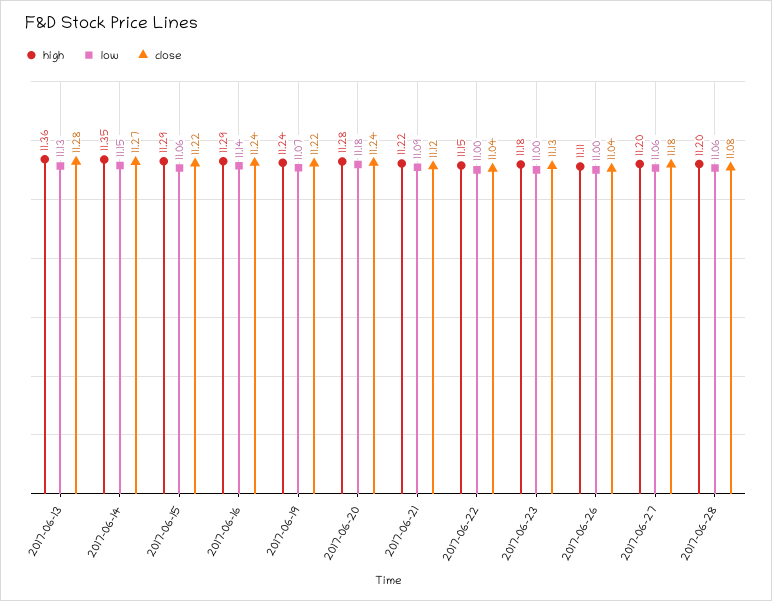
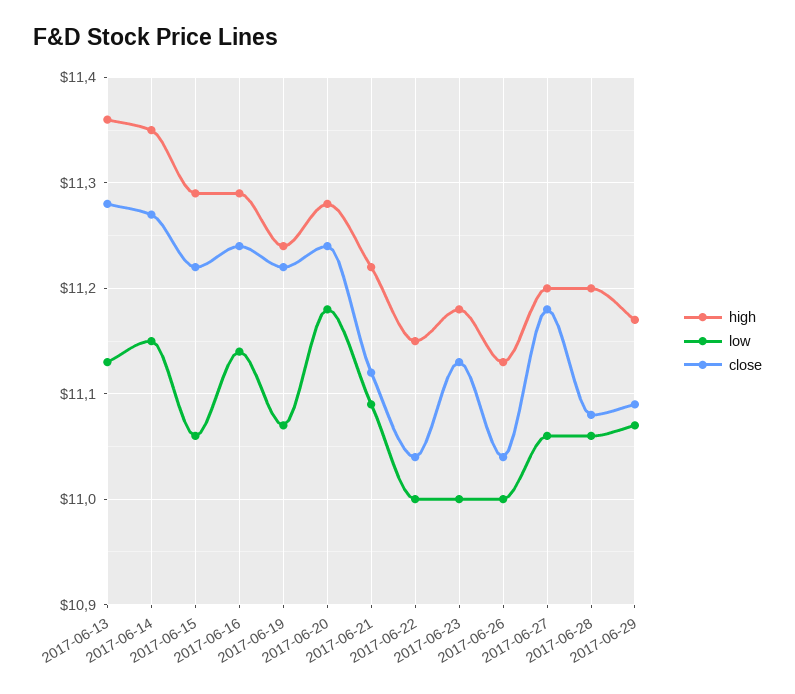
high, 2017-06-26: 11.11 -> 11.13
high, 2017-06-29: none -> 11.17
low, 2017-06-29: none -> 11.07
close, 2017-06-29: none -> 11.09

